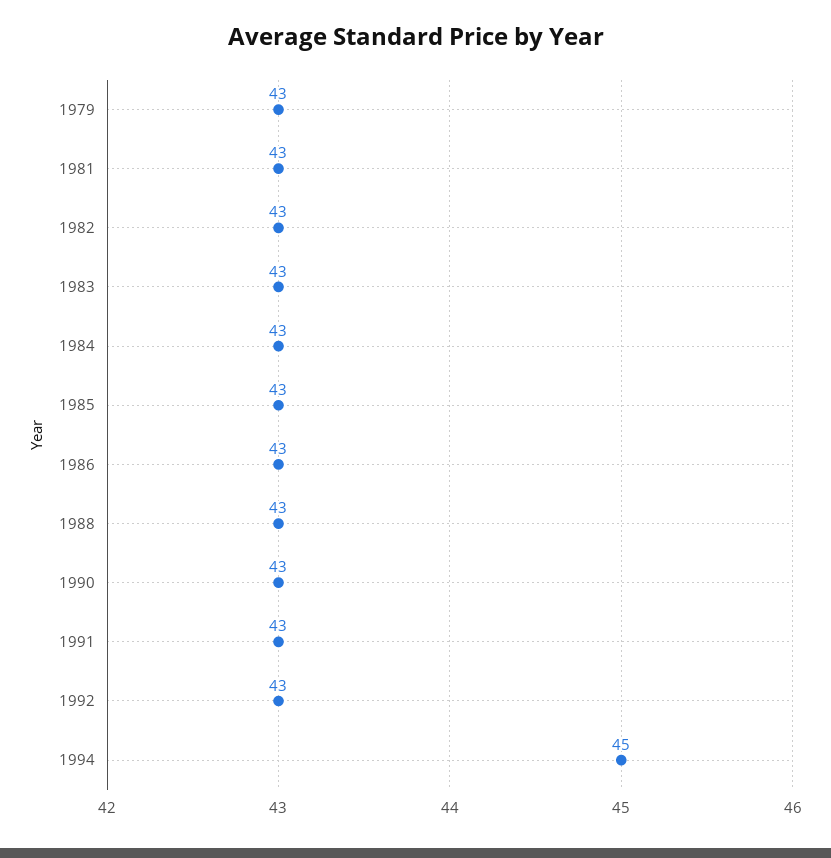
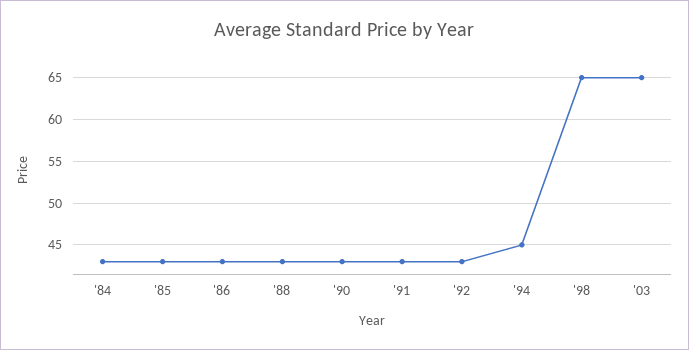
1979: 43 -> none
1981: 43 -> none
1982: 43 -> none
1983: 43 -> none
'98: none -> 65
'03: none -> 65

